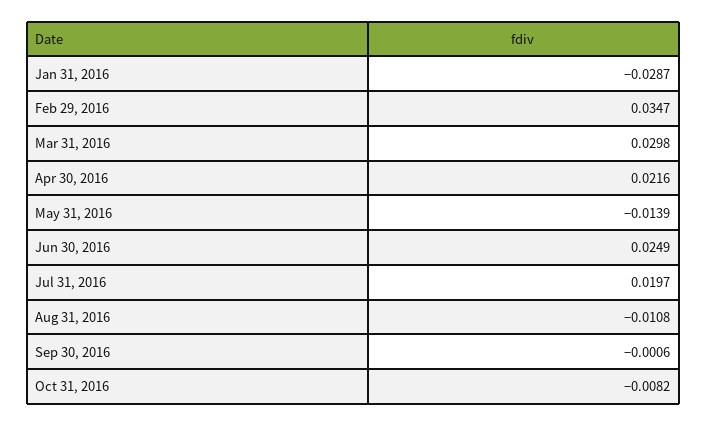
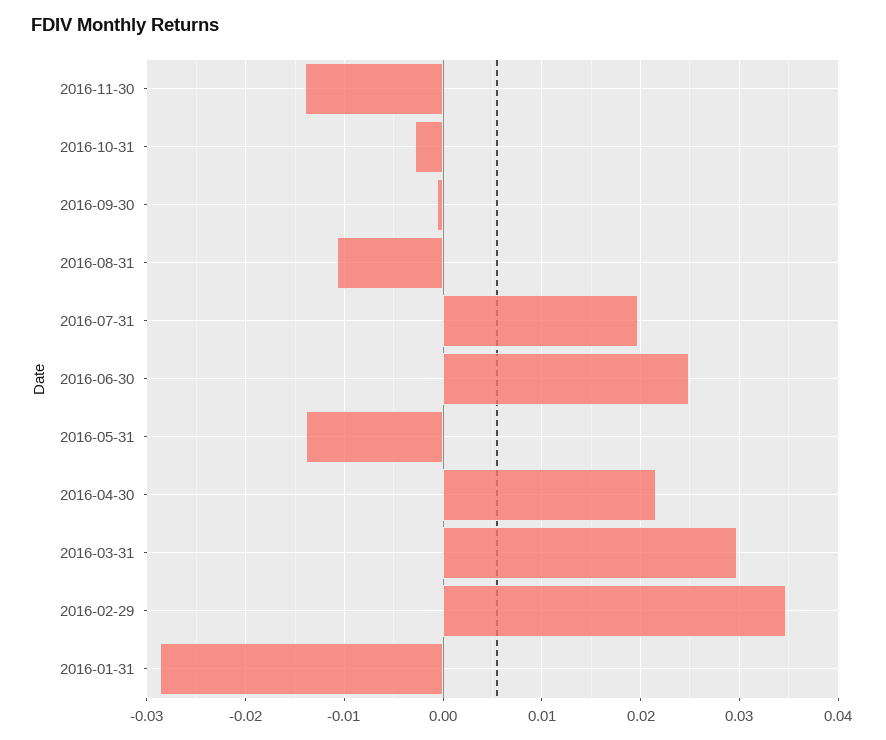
Oct 31, 2016: -0.0082 -> -0.003
2016-11-30: none -> -0.014

